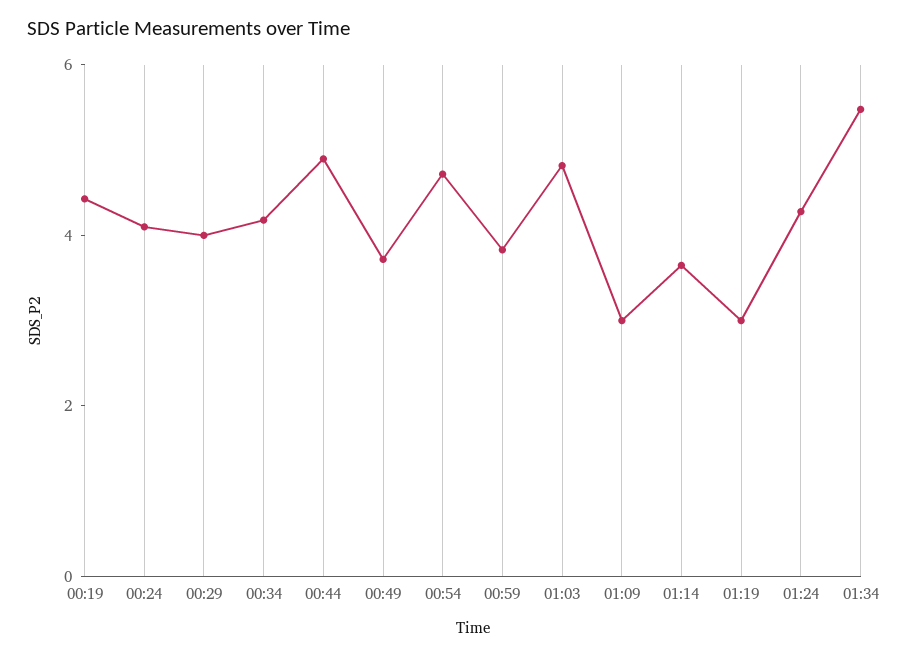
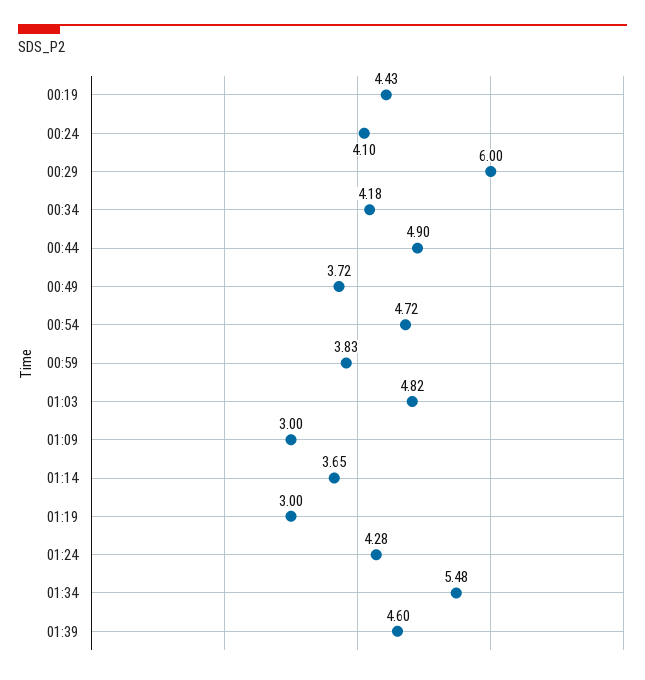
00:29: 4 -> 6
01:39: none -> 4.6

